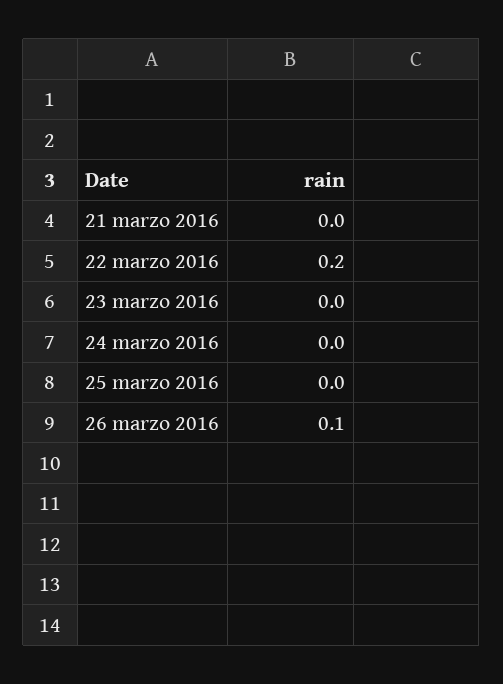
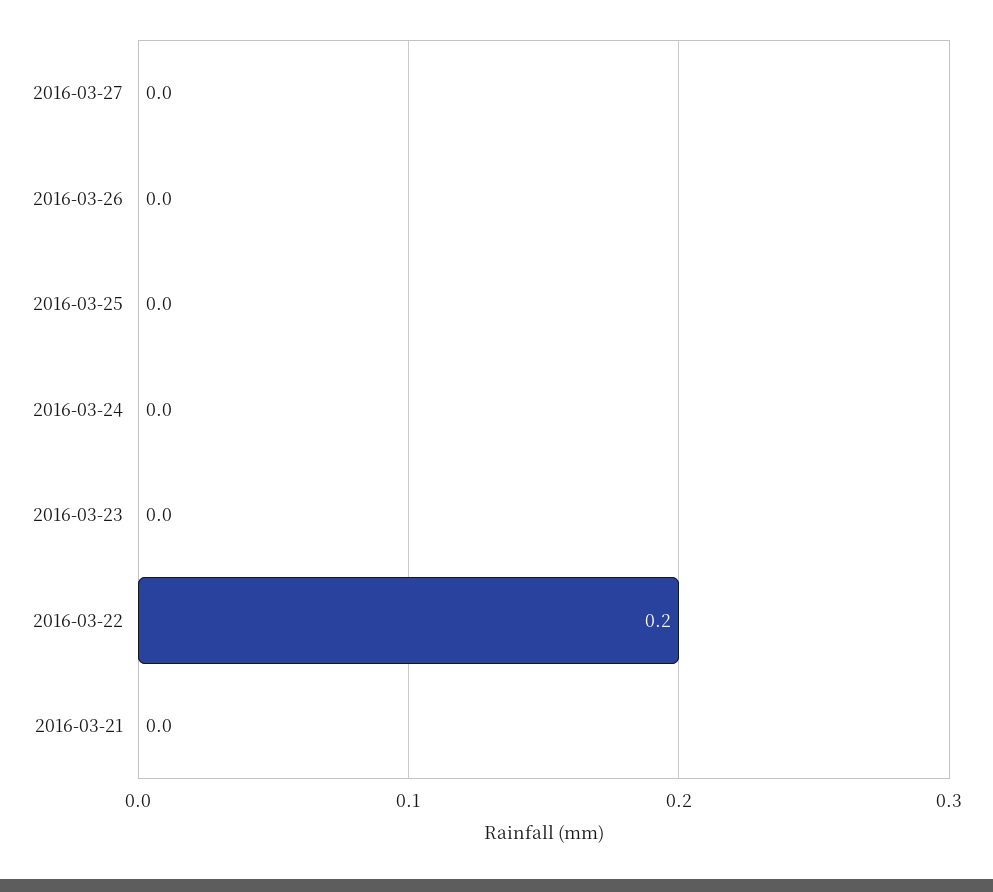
26 marzo 2016: 0.1 -> 0
2016-03-27: none -> 0

